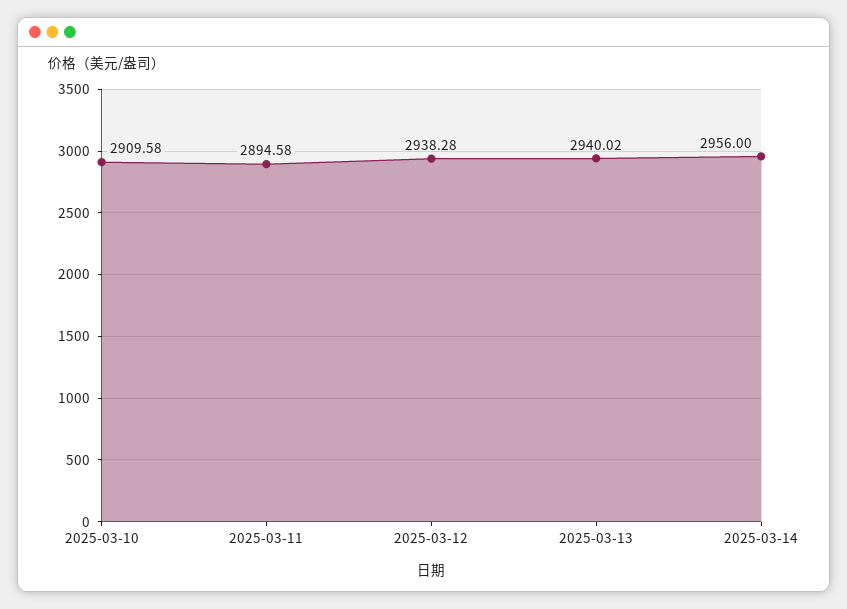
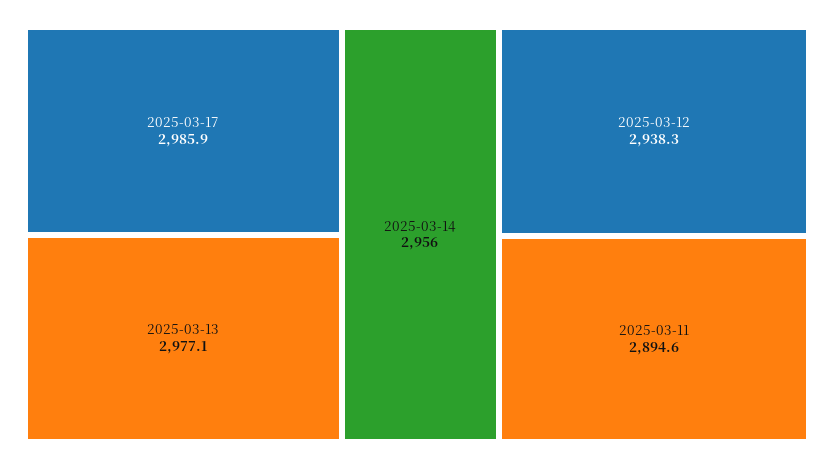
2025-03-10: 2909.58 -> none
2025-03-13: 2940.02 -> 2977.1
2025-03-17: none -> 2985.9

